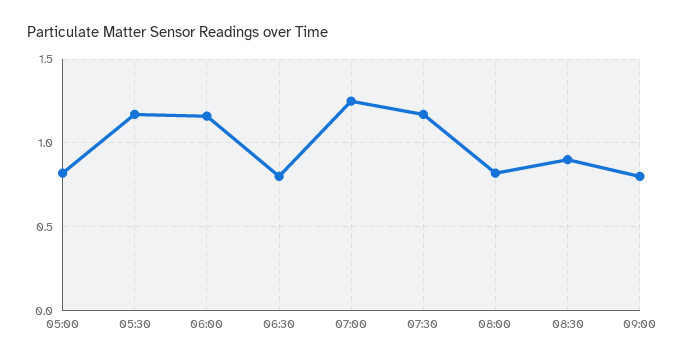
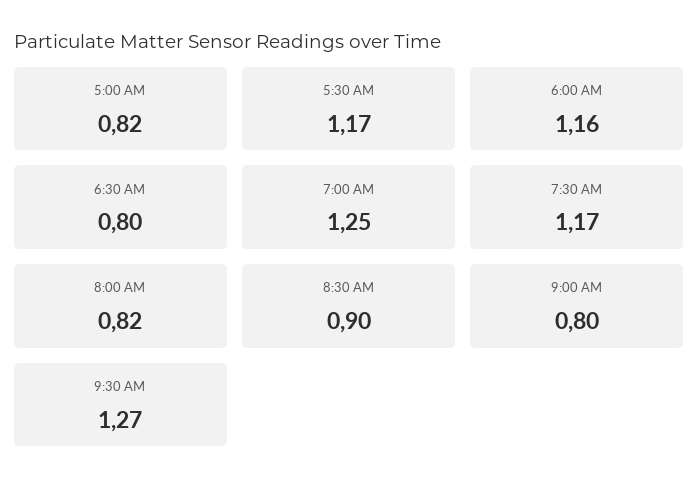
9:30 AM: none -> 1.27

